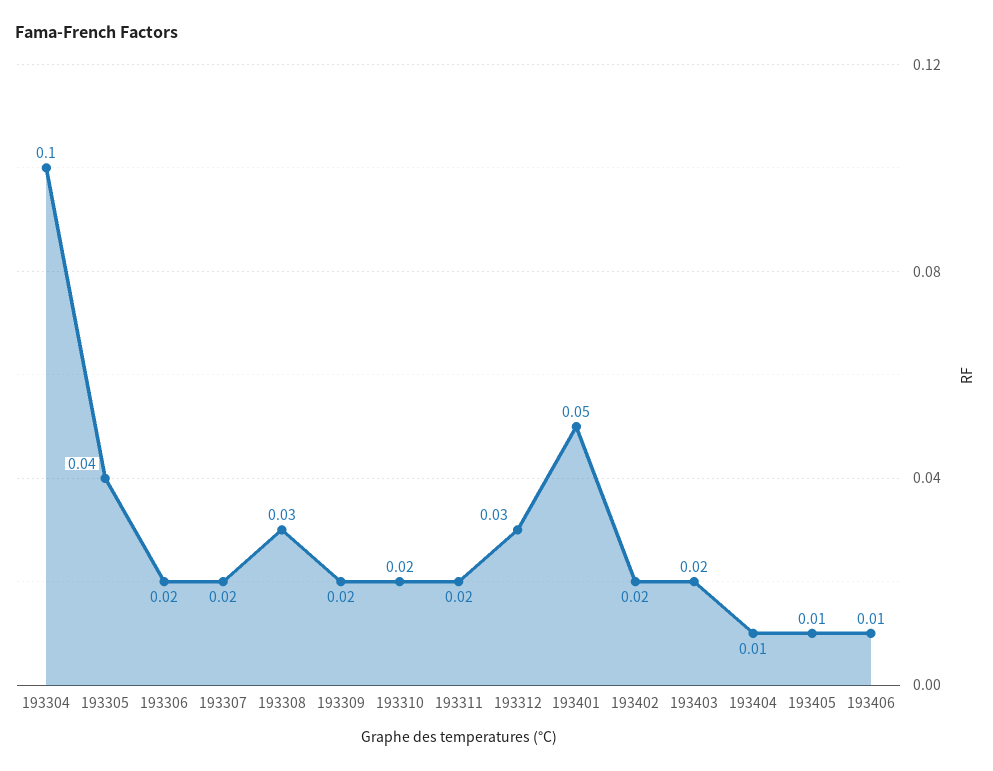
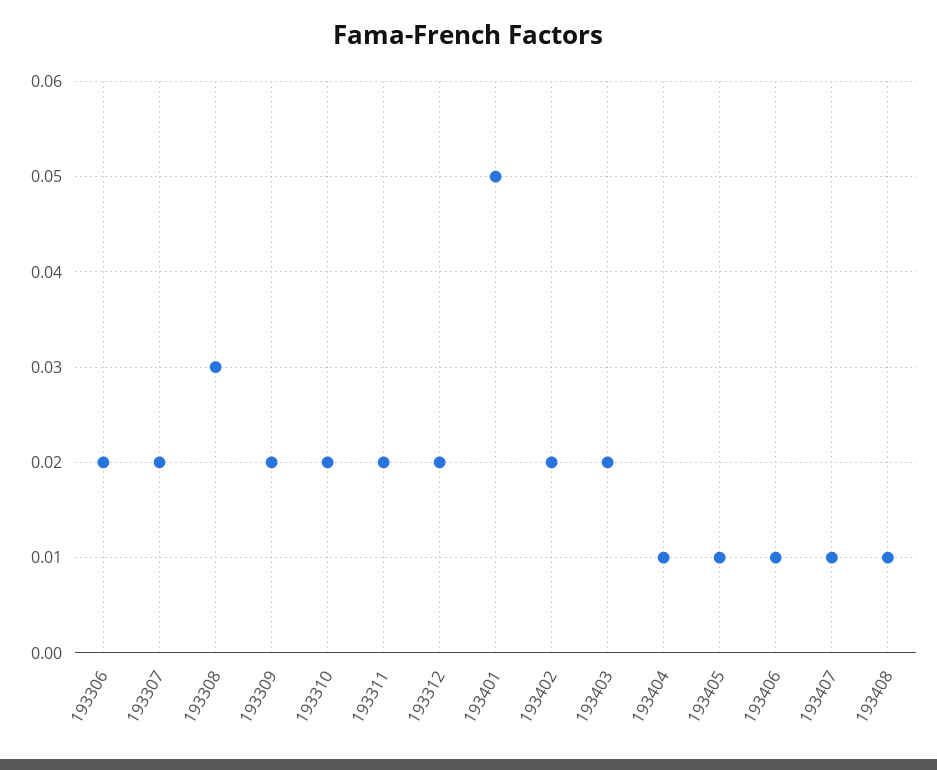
193304: 0.1 -> none
193305: 0.04 -> none
193312: 0.03 -> 0.02
193407: none -> 0.01
193408: none -> 0.01

